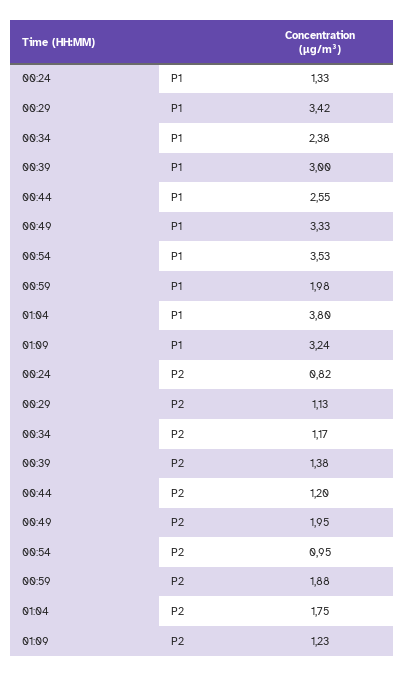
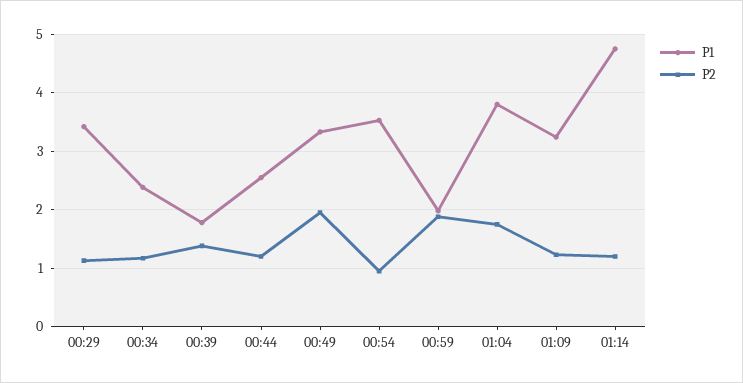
P1, 00:24: 1.33 -> none
P1, 00:39: 3 -> 1.8
P2, 00:24: 0.82 -> none
P1, 01:14: none -> 4.8
P2, 01:14: none -> 1.2

